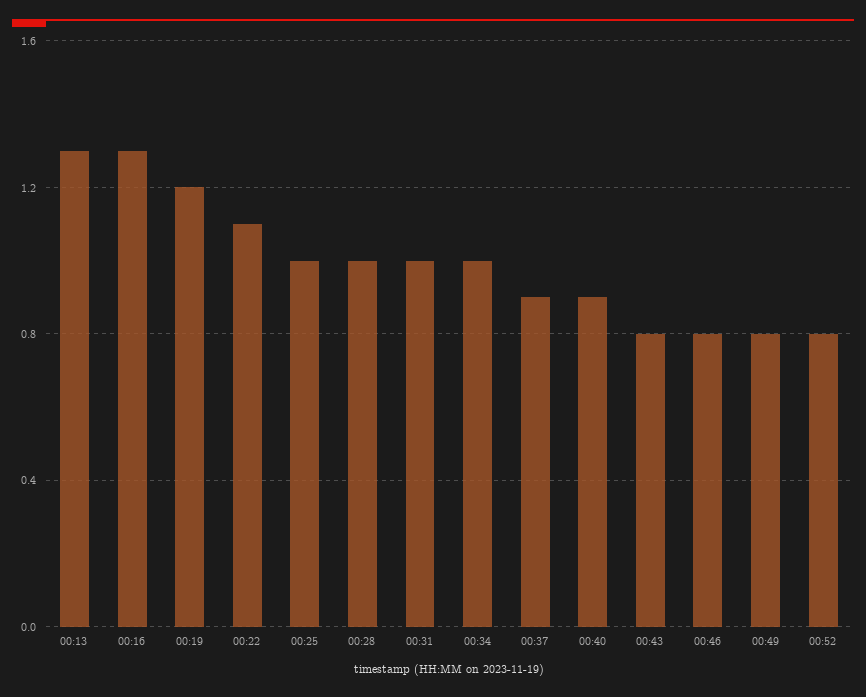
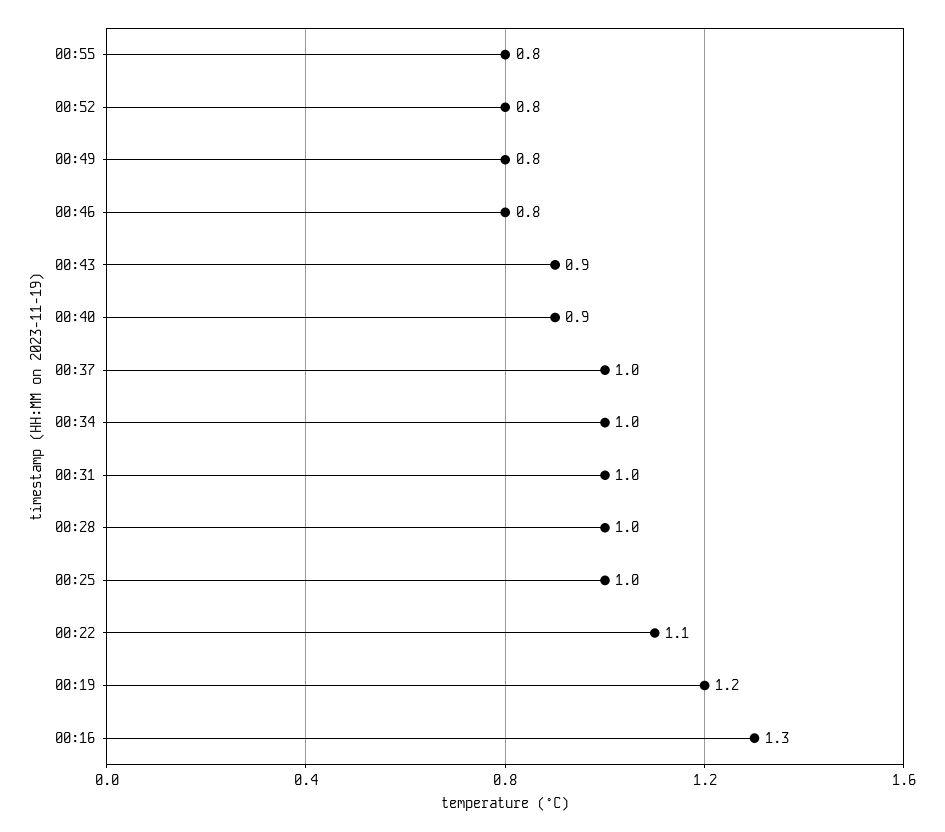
00:13: 1.3 -> none
00:37: 0.9 -> 1
00:43: 0.8 -> 0.9
00:55: none -> 0.8

